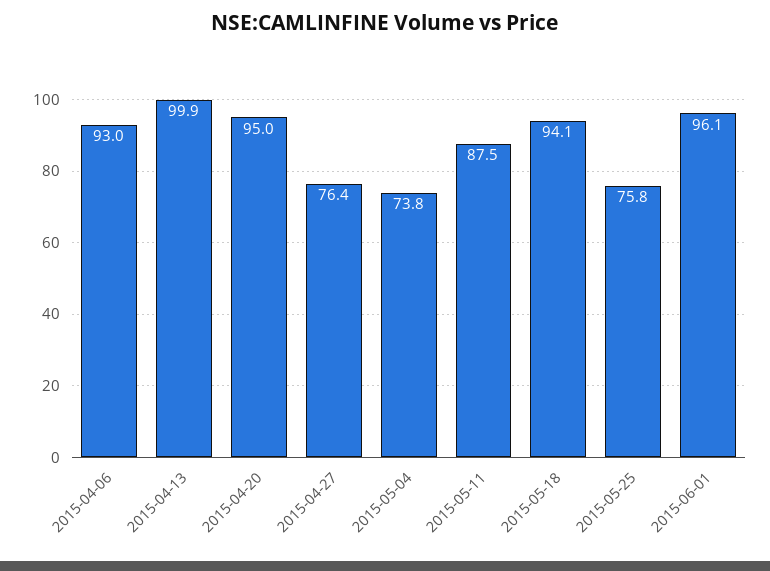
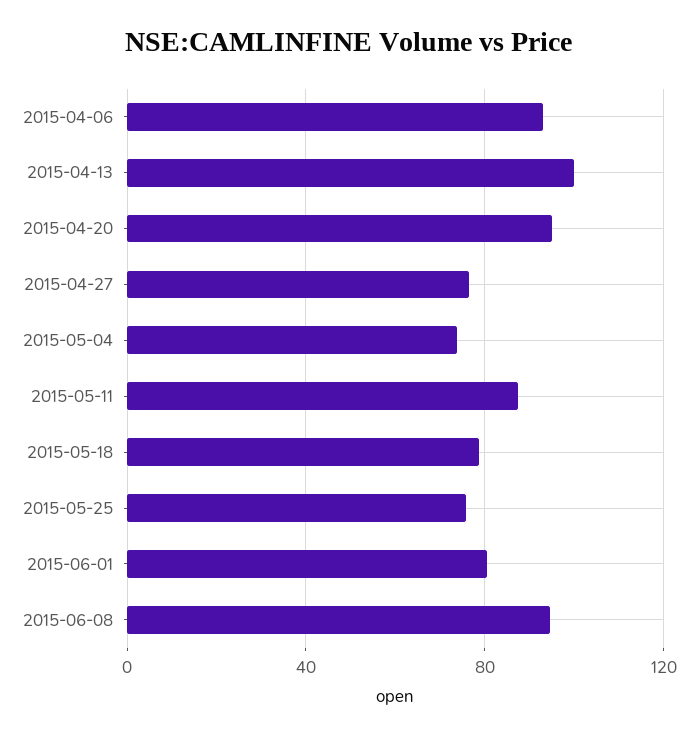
2015-05-18: 94.1 -> 80
2015-06-01: 96.1 -> 80
2015-06-08: none -> 95

